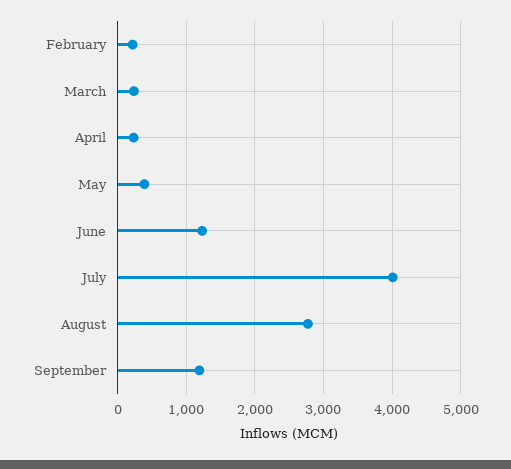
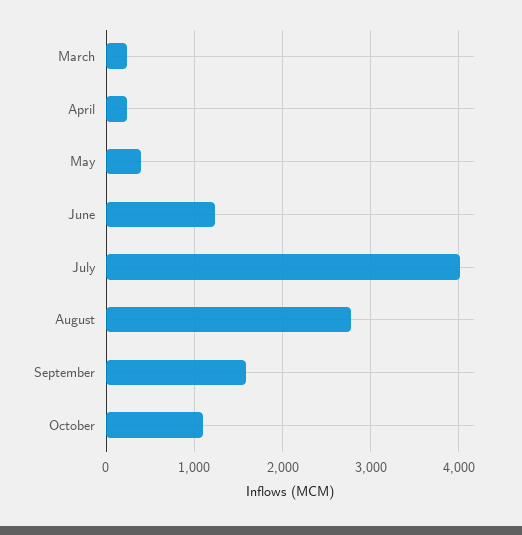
February: 200 -> none
September: 1200 -> 1600
October: none -> 1100

